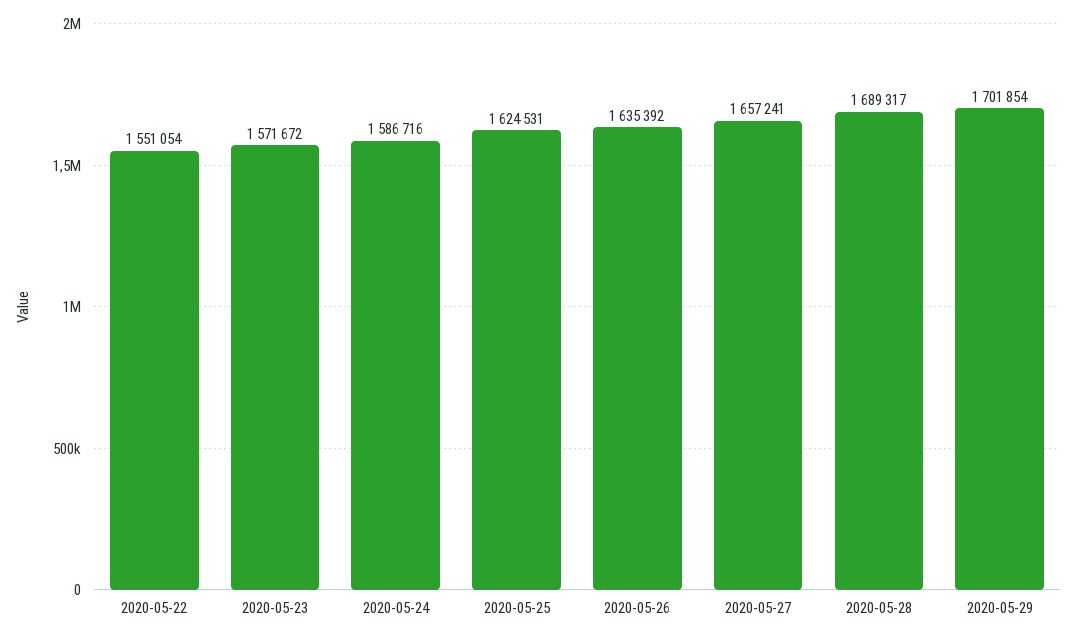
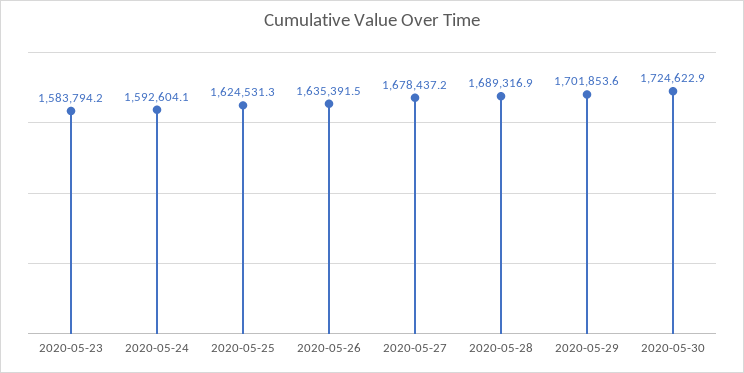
2020-05-22: 1551054 -> none
2020-05-23: 1571672 -> 1583794.2
2020-05-24: 1586716 -> 1592604.1
2020-05-27: 1657241 -> 1678437.2
2020-05-30: none -> 1724622.9

